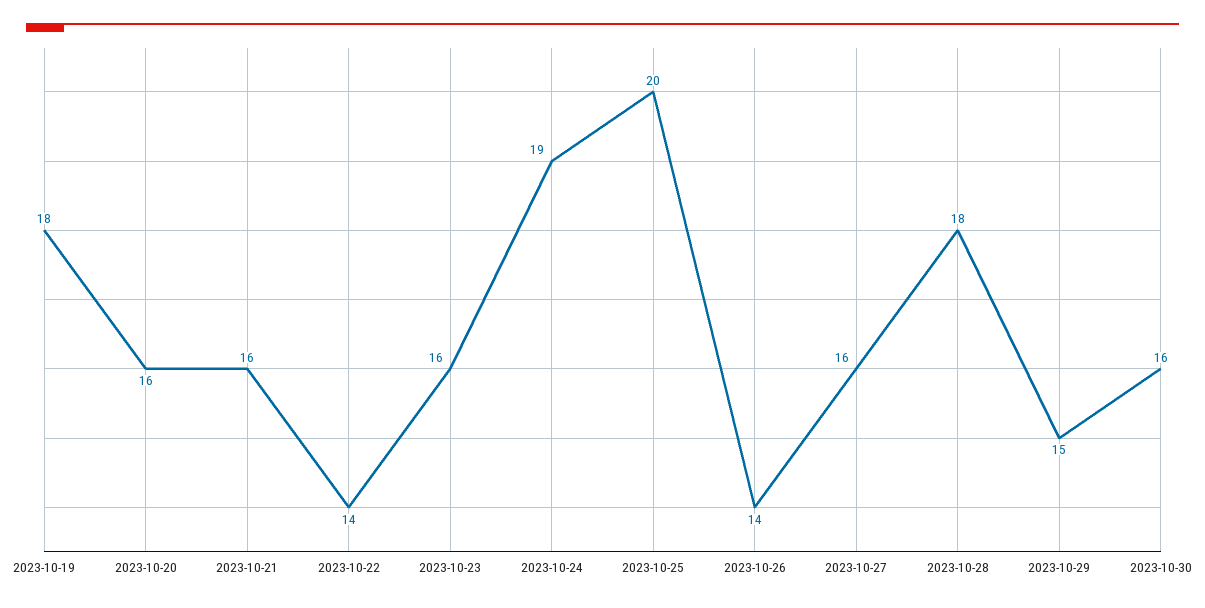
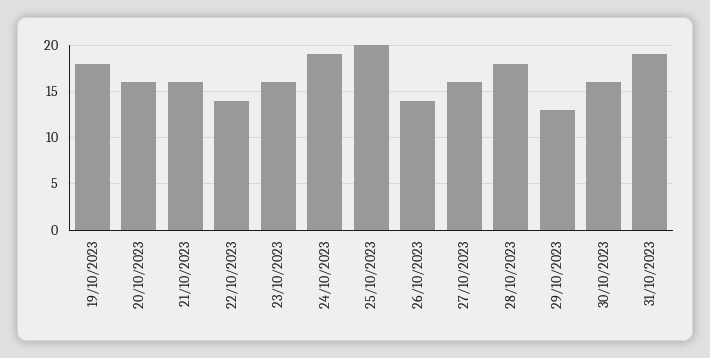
2023-10-29: 15 -> 13
31/10/2023: none -> 19

